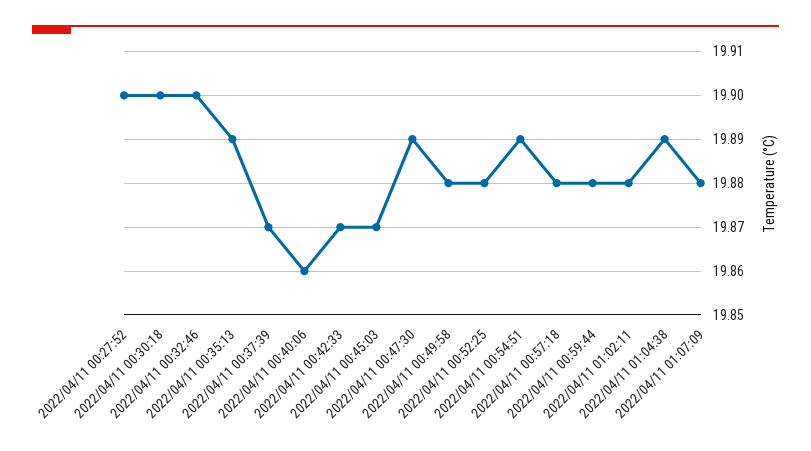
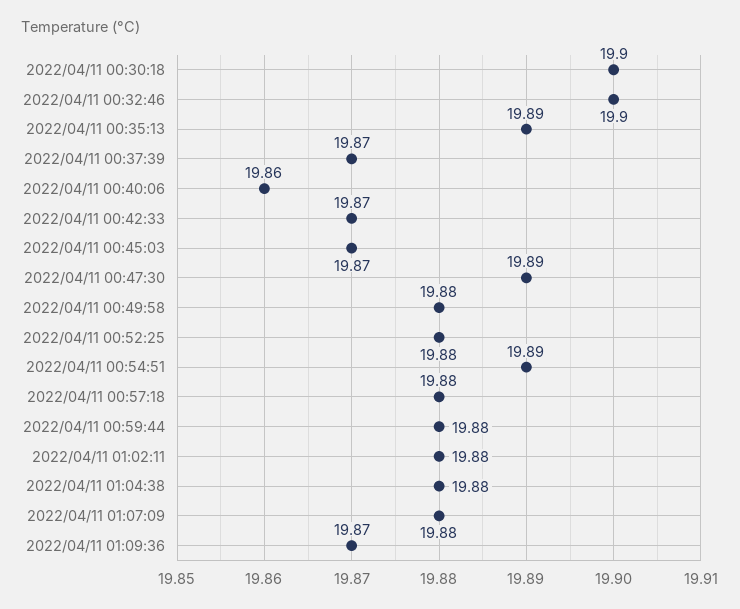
2022/04/11 00:27:52: 19.9 -> none
2022/04/11 01:04:38: 19.89 -> 19.88
2022/04/11 01:09:36: none -> 19.87

